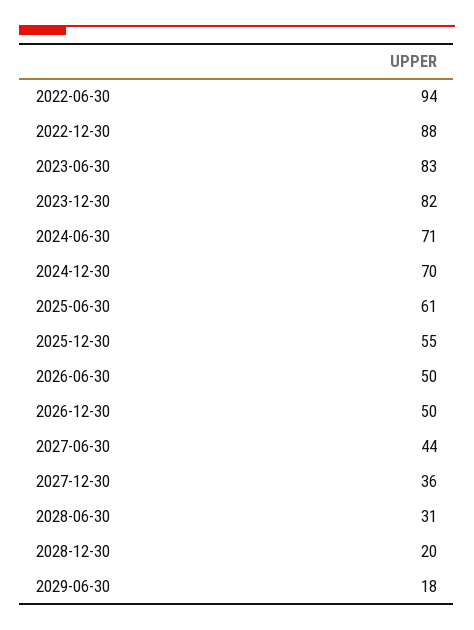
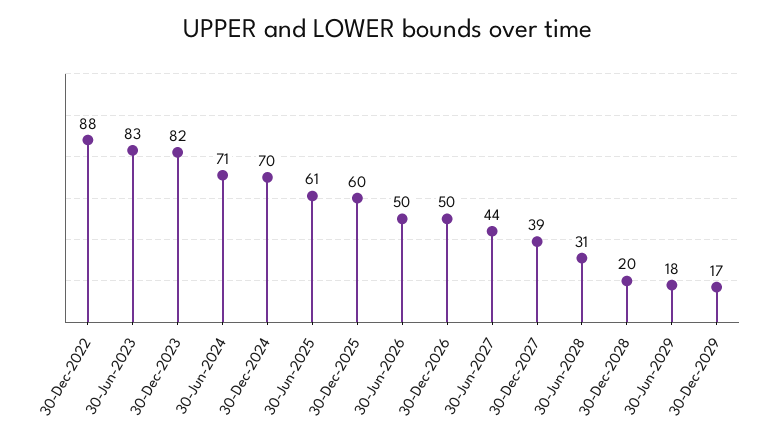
2022-06-30: 94 -> none
2025-12-30: 55 -> 60
2027-12-30: 36 -> 39
30-Dec-2029: none -> 17

